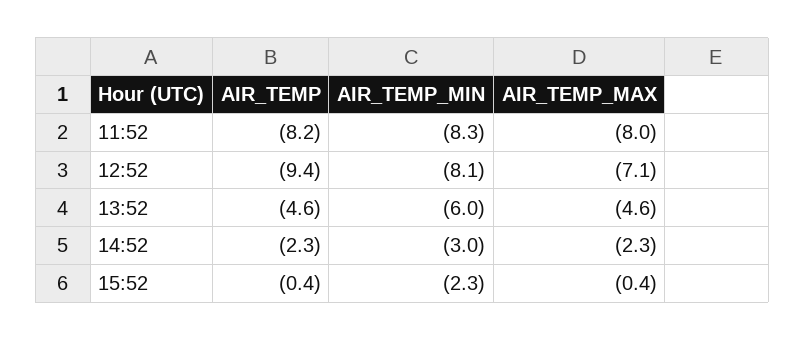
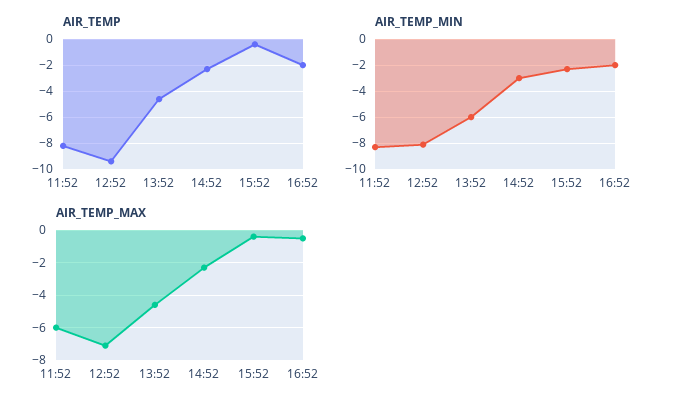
AIR_TEMP_MAX, 11:52: -8 -> -6
AIR_TEMP, 16:52: none -> -2
AIR_TEMP_MIN, 16:52: none -> -2
AIR_TEMP_MAX, 16:52: none -> -0.5

